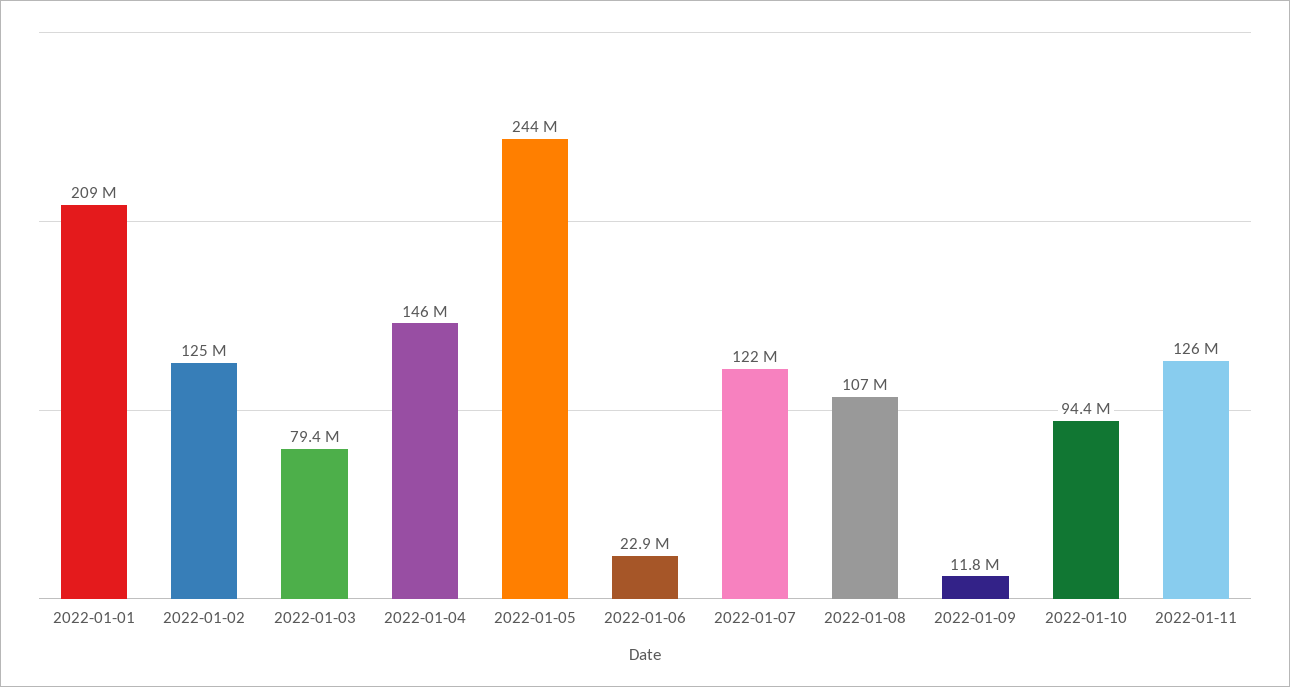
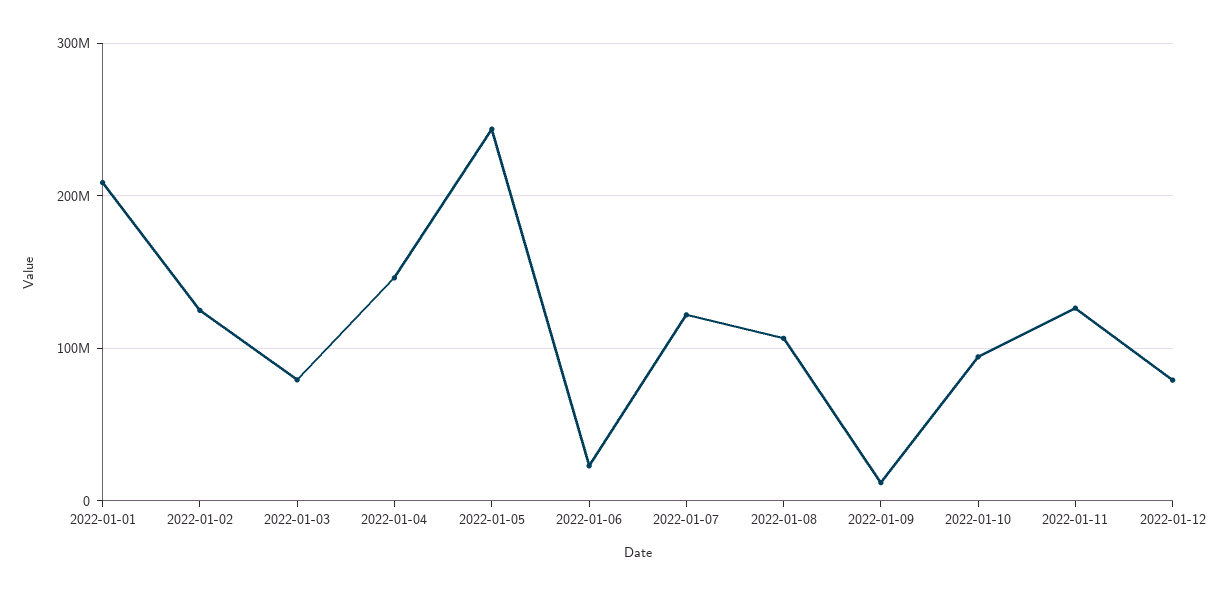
2022-01-12: none -> 80000000

